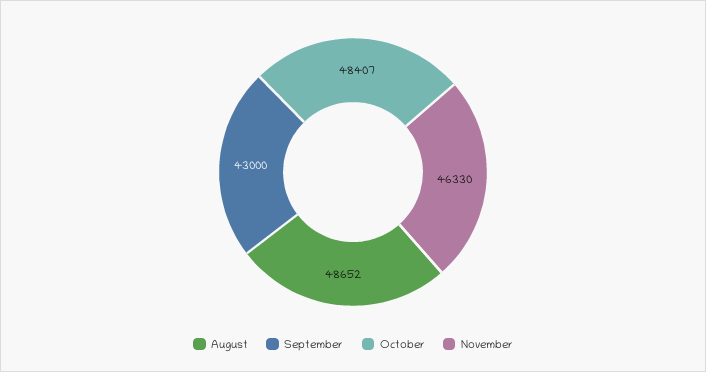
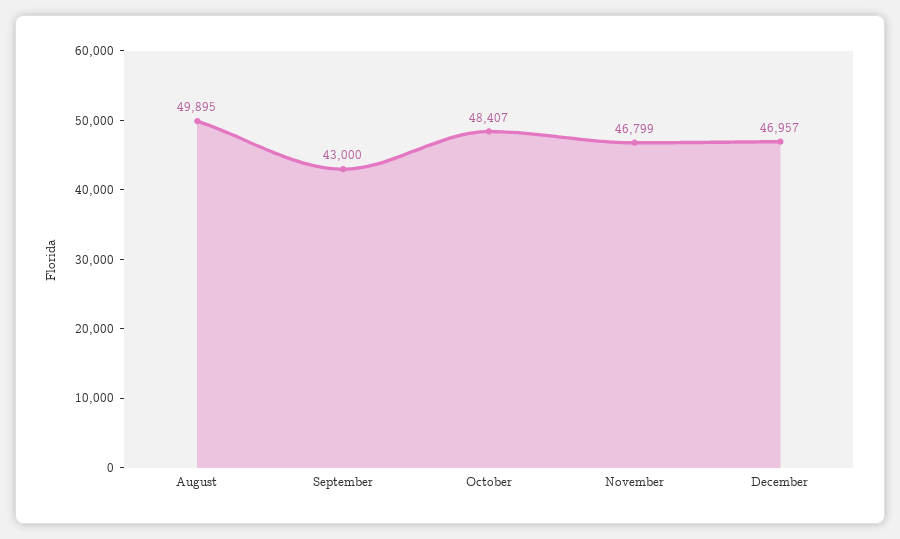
August: 48652 -> 49895
November: 46330 -> 46799
December: none -> 46957

